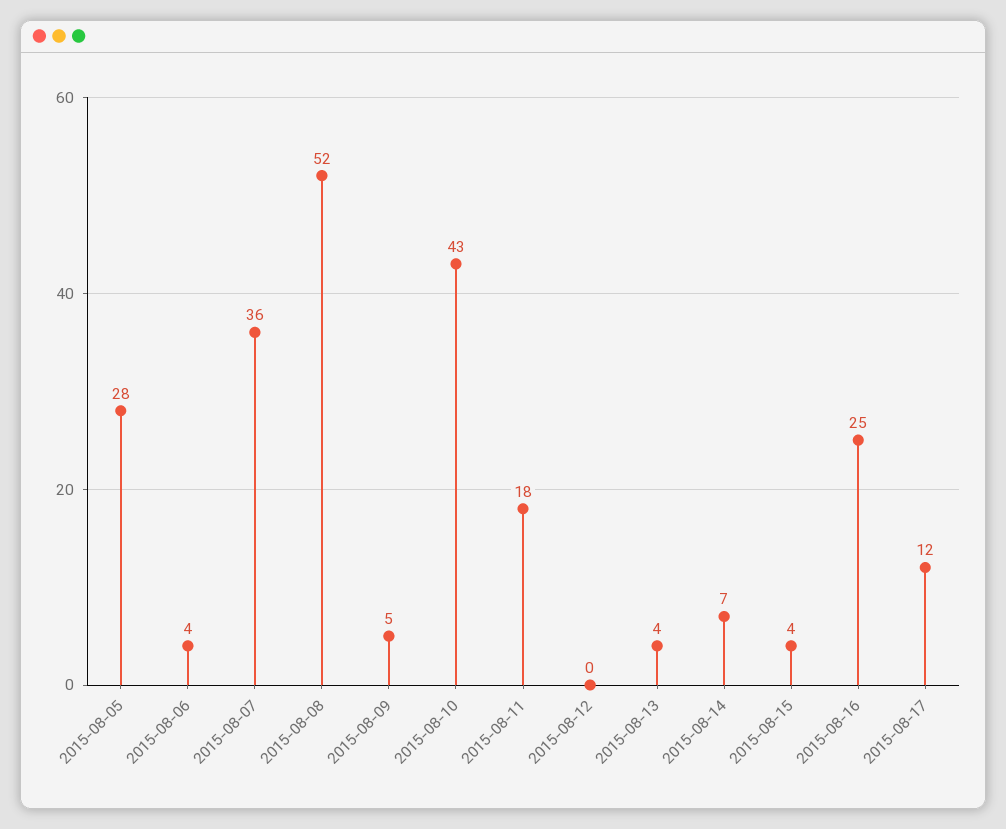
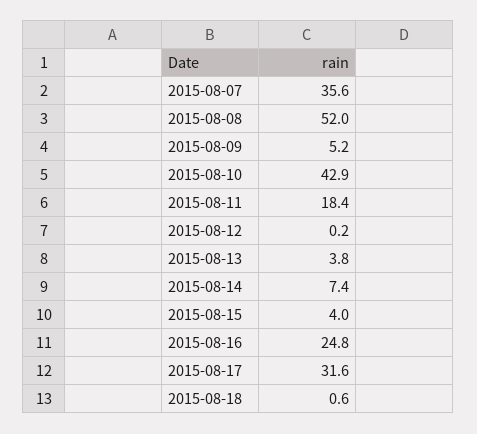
2015-08-05: 28 -> none
2015-08-06: 4 -> none
2015-08-17: 12 -> 31.6
2015-08-18: none -> 0.6

